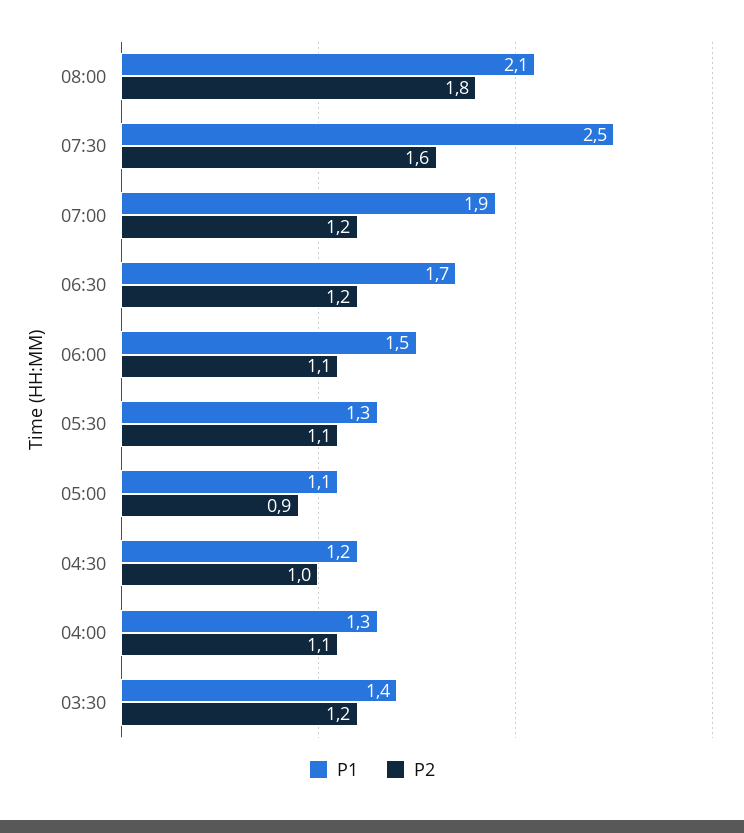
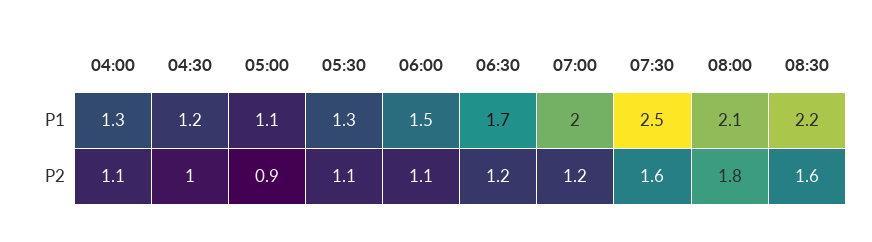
P1, 07:00: 1.9 -> 2
P1, 03:30: 1.4 -> none
P2, 03:30: 1.2 -> none
P1, 08:30: none -> 2.2
P2, 08:30: none -> 1.6

